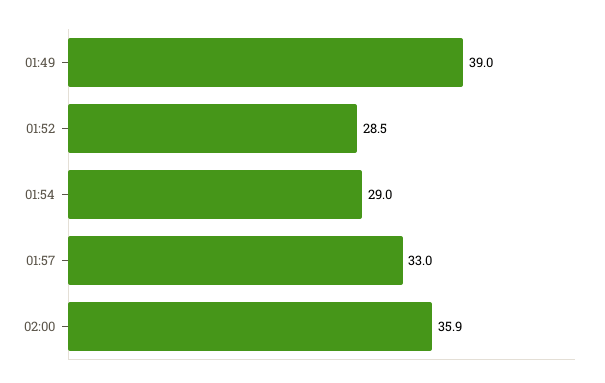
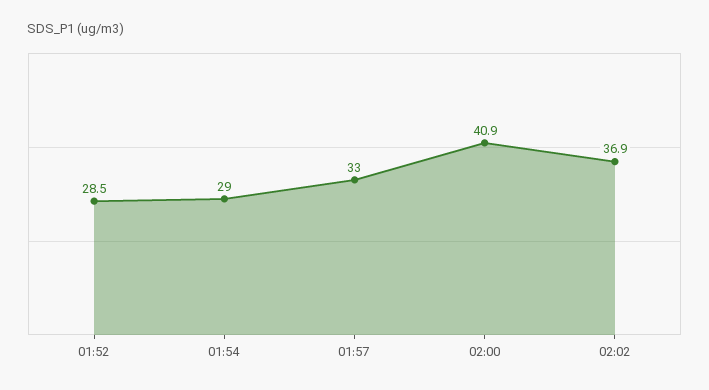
01:49: 39 -> none
02:00: 35.9 -> 40.9
02:02: none -> 36.9

